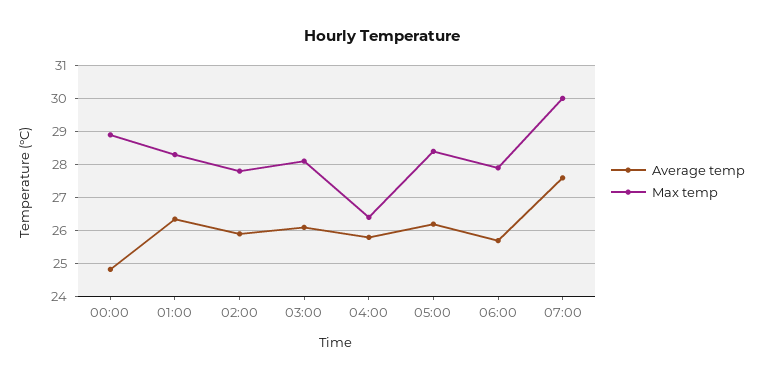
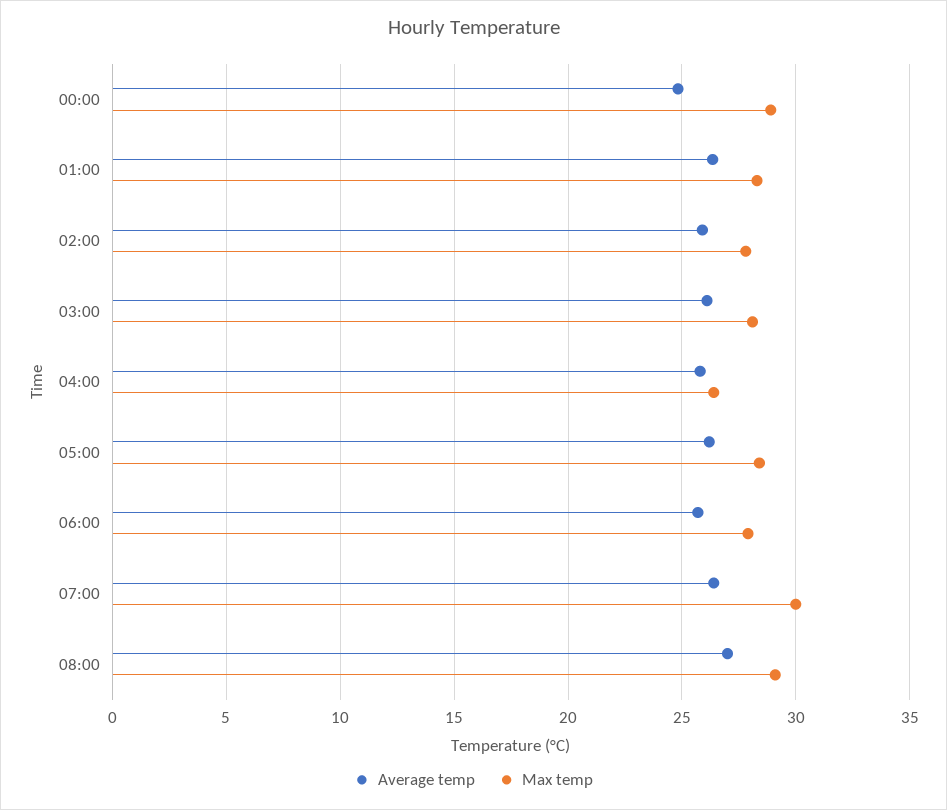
Average temp, 07:00: 27.6 -> 26.5
Average temp, 08:00: none -> 27
Max temp, 08:00: none -> 29

